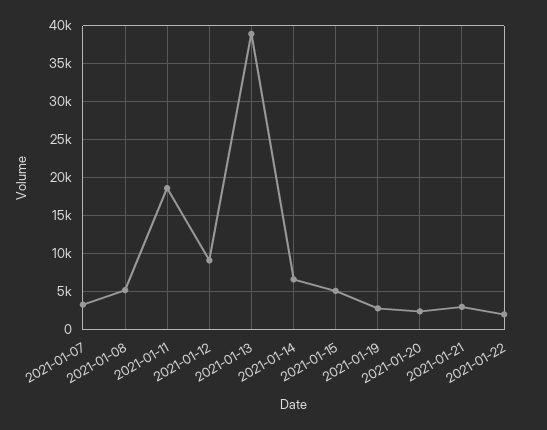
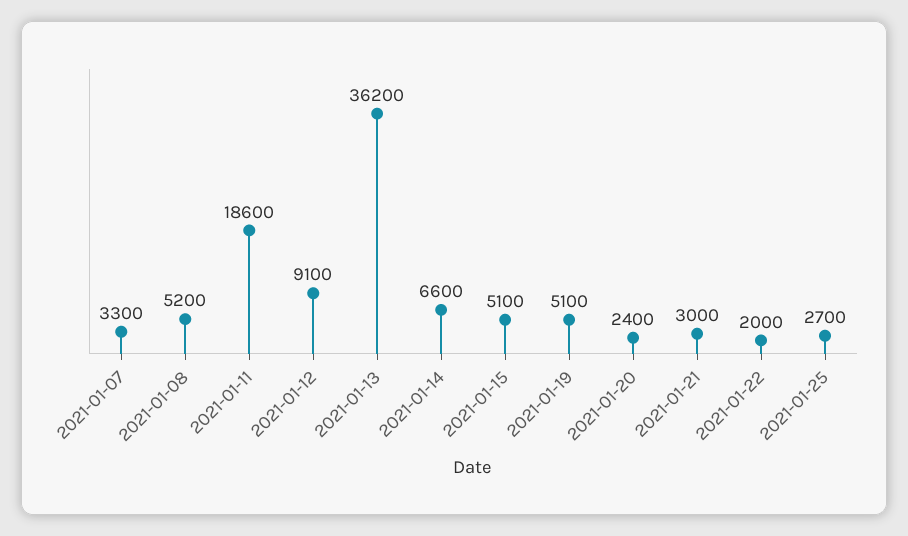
2021-01-13: 39000 -> 36200
2021-01-19: 3000 -> 5100
2021-01-25: none -> 2700

